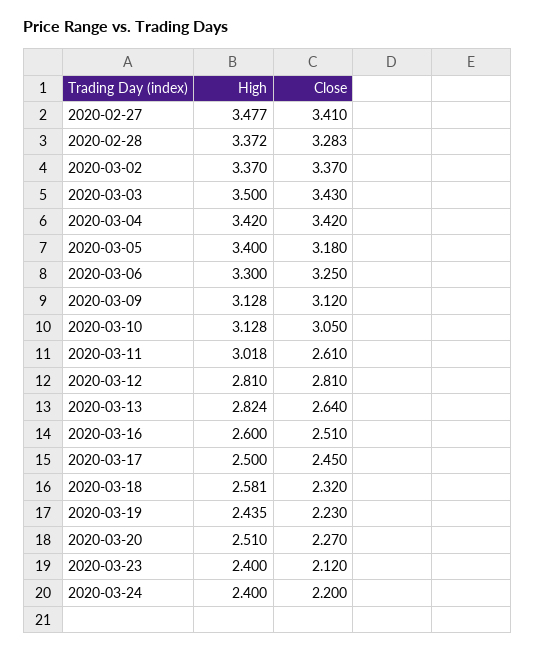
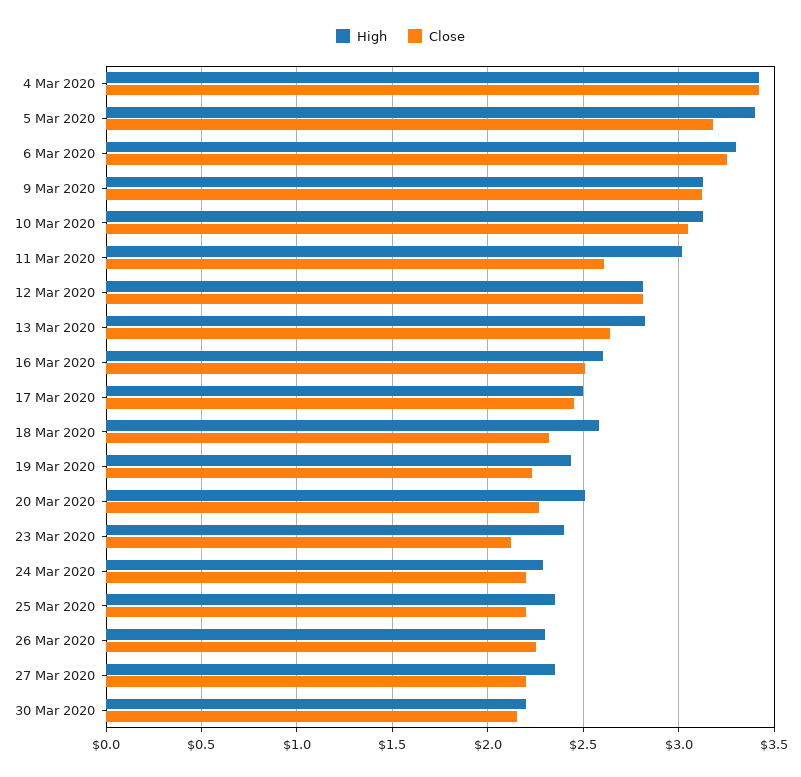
High, 2020-02-27: 3.477 -> none
Close, 2020-02-27: 3.41 -> none
High, 2020-02-28: 3.372 -> none
Close, 2020-02-28: 3.283 -> none
High, 2020-03-02: 3.37 -> none
Close, 2020-03-02: 3.37 -> none
High, 2020-03-03: 3.5 -> none
Close, 2020-03-03: 3.43 -> none
High, 2020-03-24: 2.4 -> 2.3
High, 25 Mar 2020: none -> 2.35
Close, 25 Mar 2020: none -> 2.2
High, 26 Mar 2020: none -> 2.3
Close, 26 Mar 2020: none -> 2.25
High, 27 Mar 2020: none -> 2.35
Close, 27 Mar 2020: none -> 2.2
High, 30 Mar 2020: none -> 2.2
Close, 30 Mar 2020: none -> 2.15

